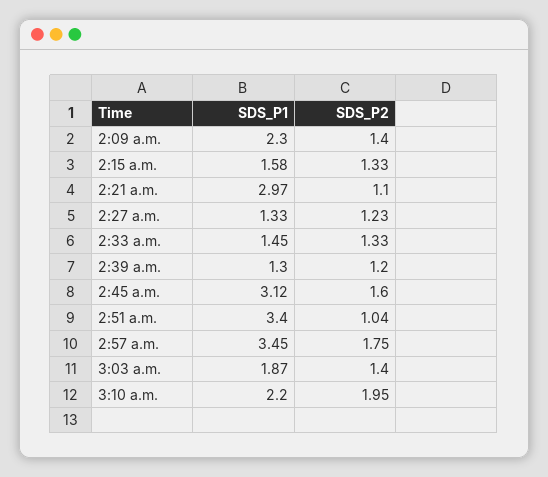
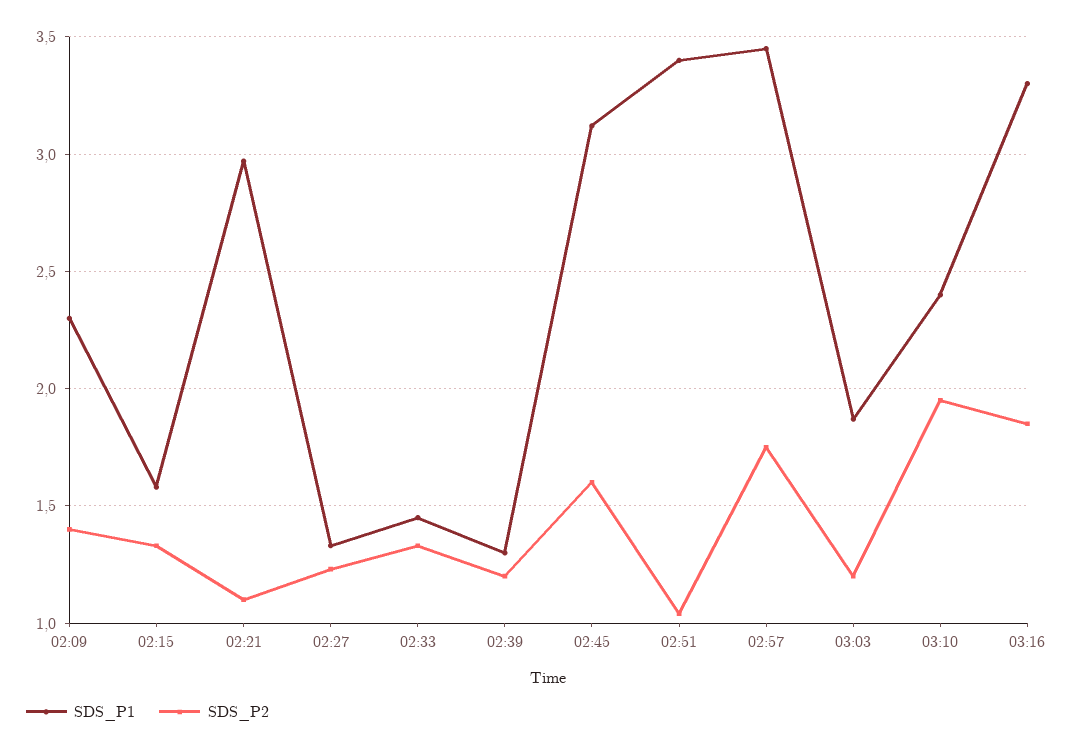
SDS_P2, 3:03 a.m.: 1.4 -> 1.2
SDS_P1, 3:10 a.m.: 2.2 -> 2.4
SDS_P1, 03:16: none -> 3.3
SDS_P2, 03:16: none -> 1.85

